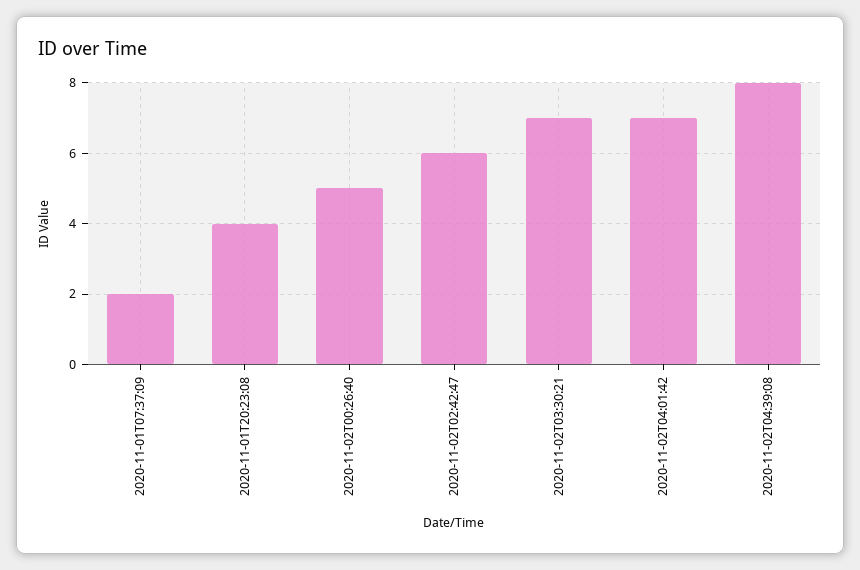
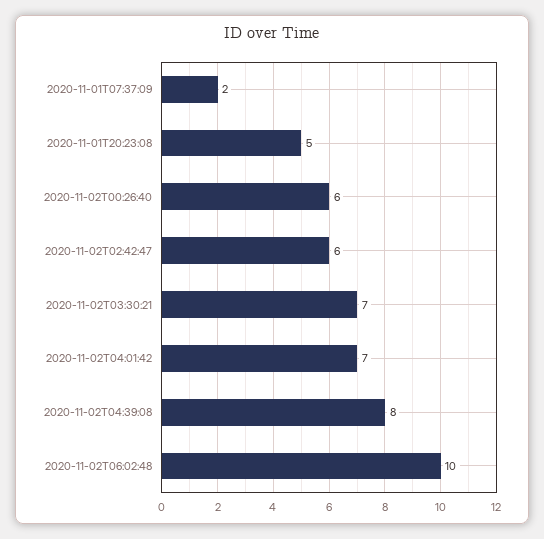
2020-11-01T20:23:08: 4 -> 5
2020-11-02T00:26:40: 5 -> 6
2020-11-02T06:02:48: none -> 10

